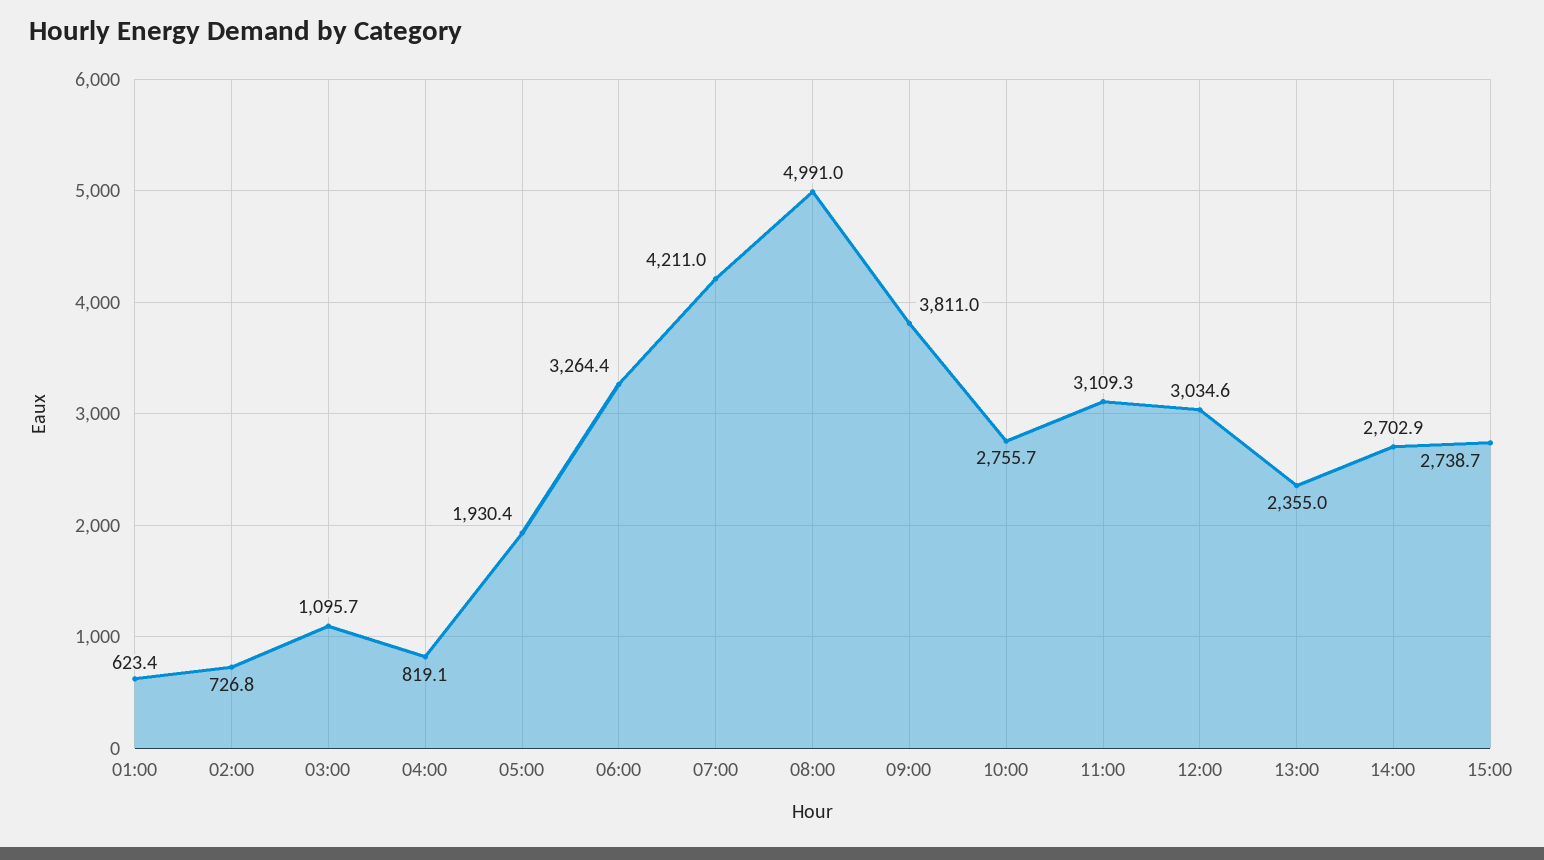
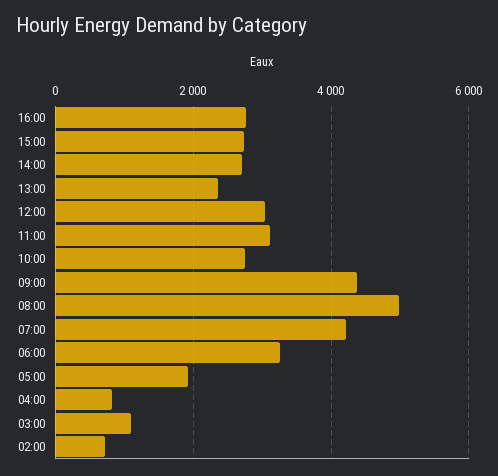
01:00: 623.4 -> none
09:00: 3811 -> 4400
16:00: none -> 2800

